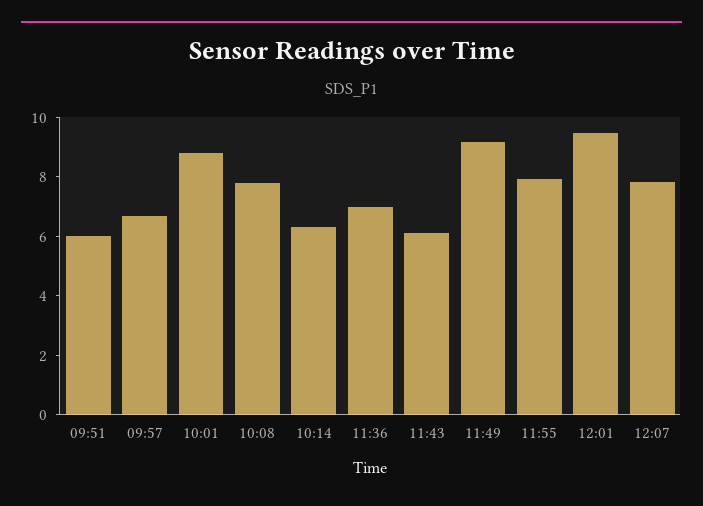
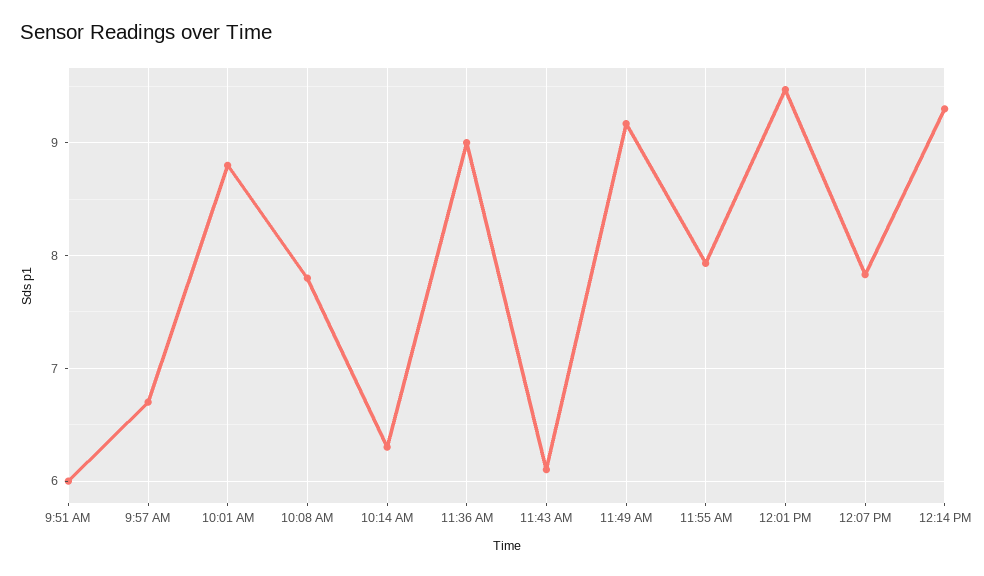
11:36: 7 -> 9
12:14 PM: none -> 9.3

